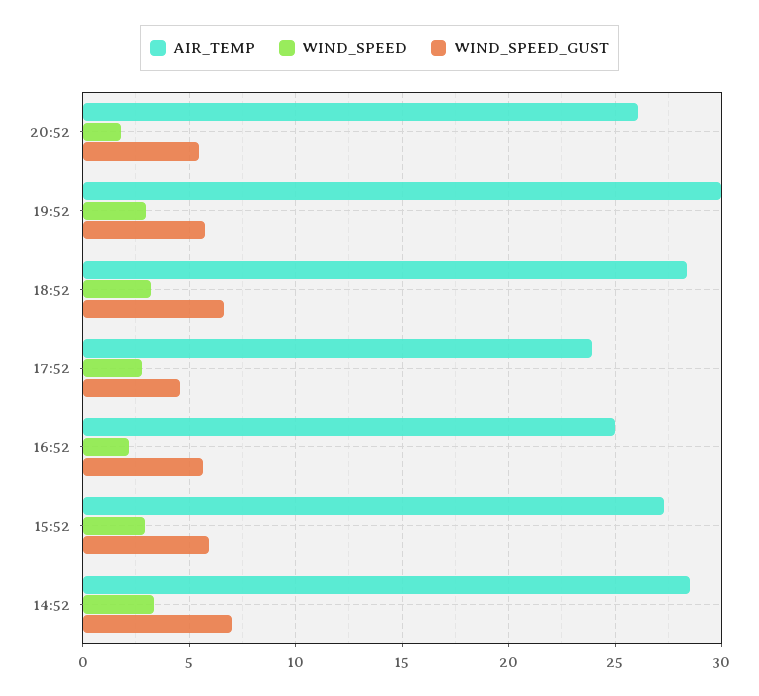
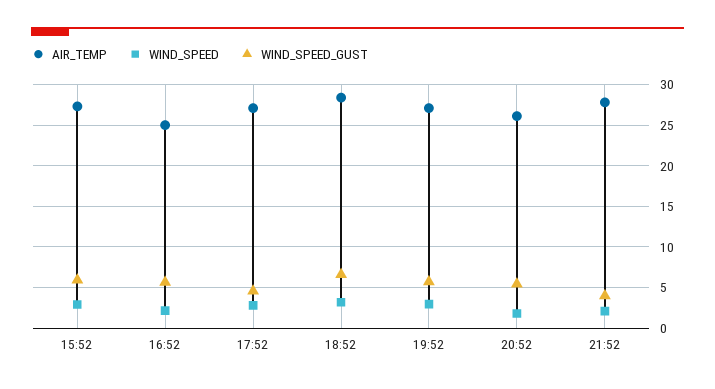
AIR_TEMP, 19:52: 30 -> 27
AIR_TEMP, 17:52: 24 -> 27
AIR_TEMP, 14:52: 28.5 -> none
WIND_SPEED, 14:52: 3.5 -> none
WIND_SPEED_GUST, 14:52: 7 -> none
AIR_TEMP, 21:52: none -> 28
WIND_SPEED, 21:52: none -> 2
WIND_SPEED_GUST, 21:52: none -> 4

